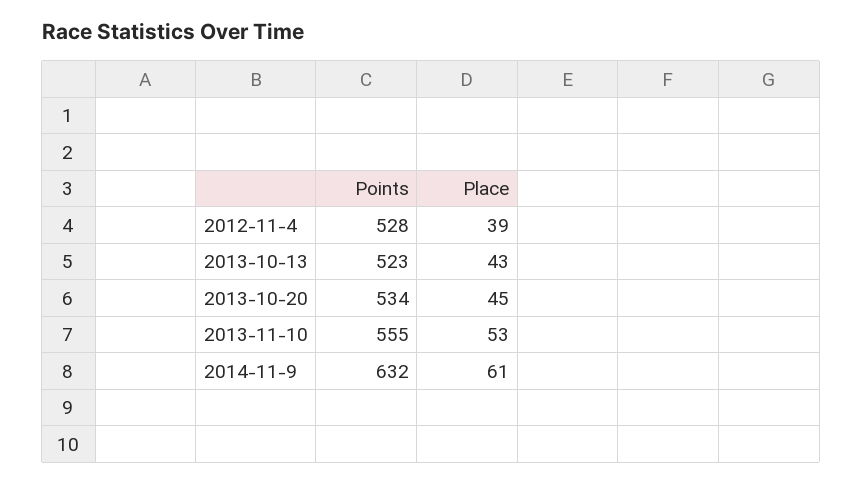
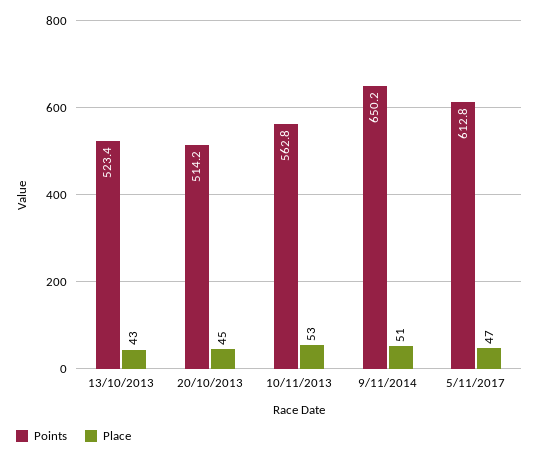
Points, 2012-11-4: 528 -> none
Place, 2012-11-4: 39 -> none
Points, 2013-10-20: 534 -> 514.2
Points, 2013-11-10: 555 -> 562.8
Points, 2014-11-9: 632 -> 650.2
Place, 2014-11-9: 61 -> 51
Points, 5/11/2017: none -> 612.8
Place, 5/11/2017: none -> 47

